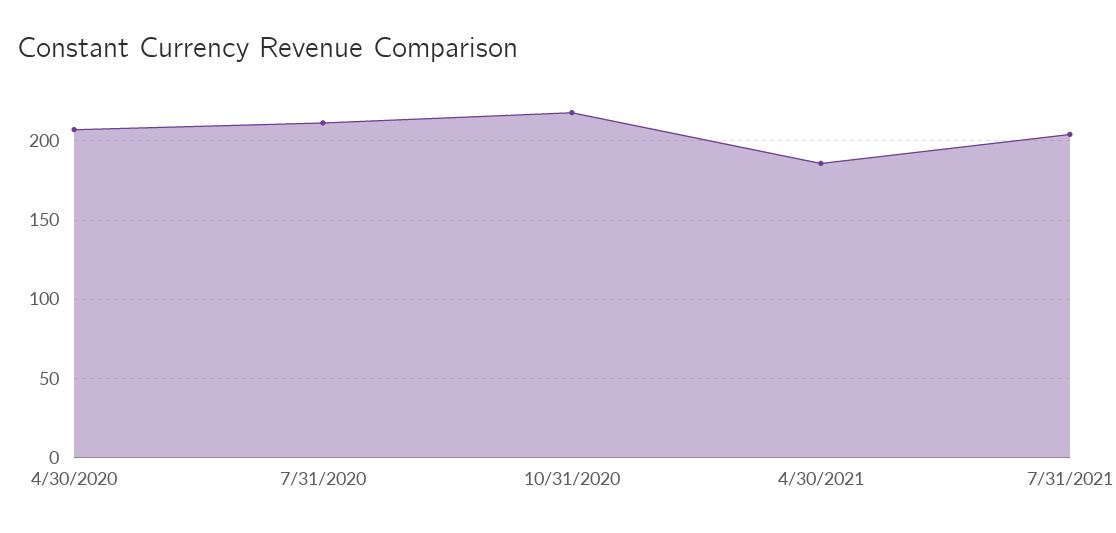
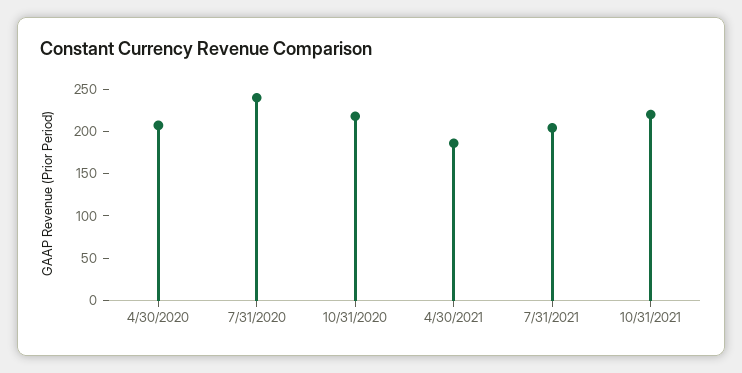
7/31/2020: 210 -> 240
10/31/2021: none -> 220

